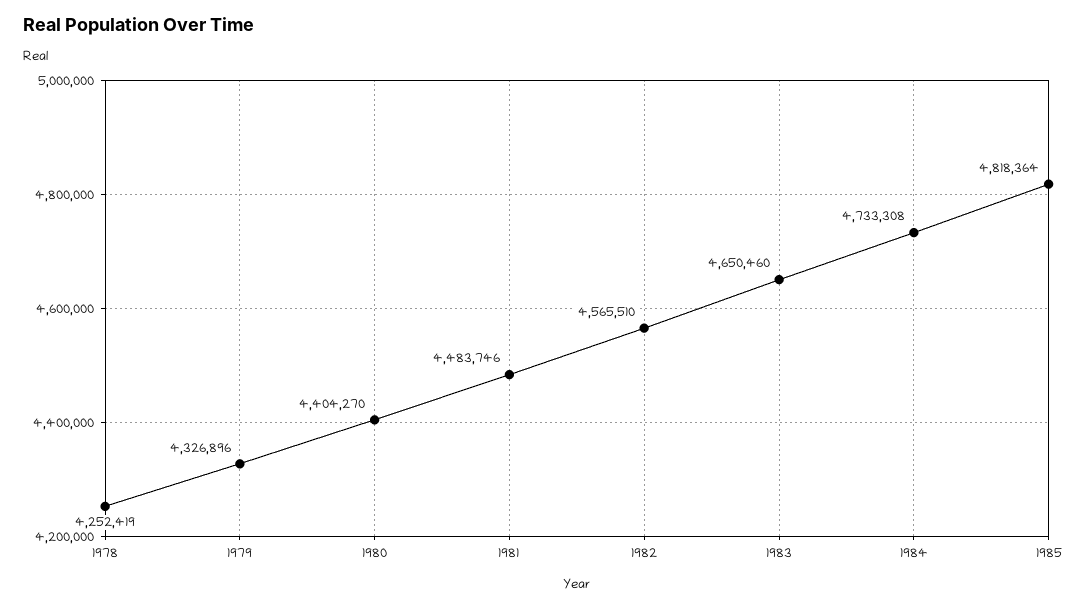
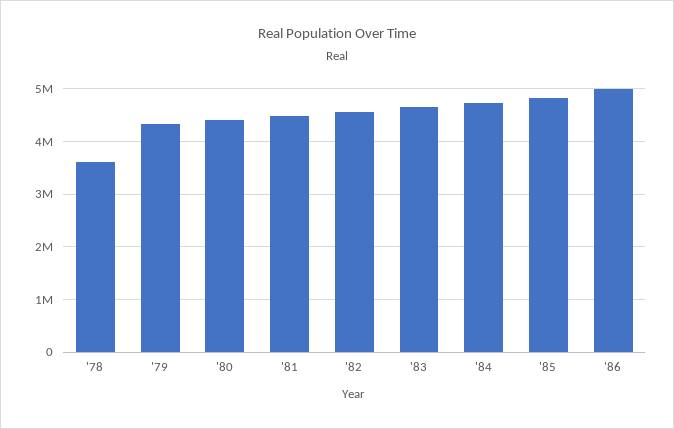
1978: 4252419 -> 3600000
'86: none -> 5000000

